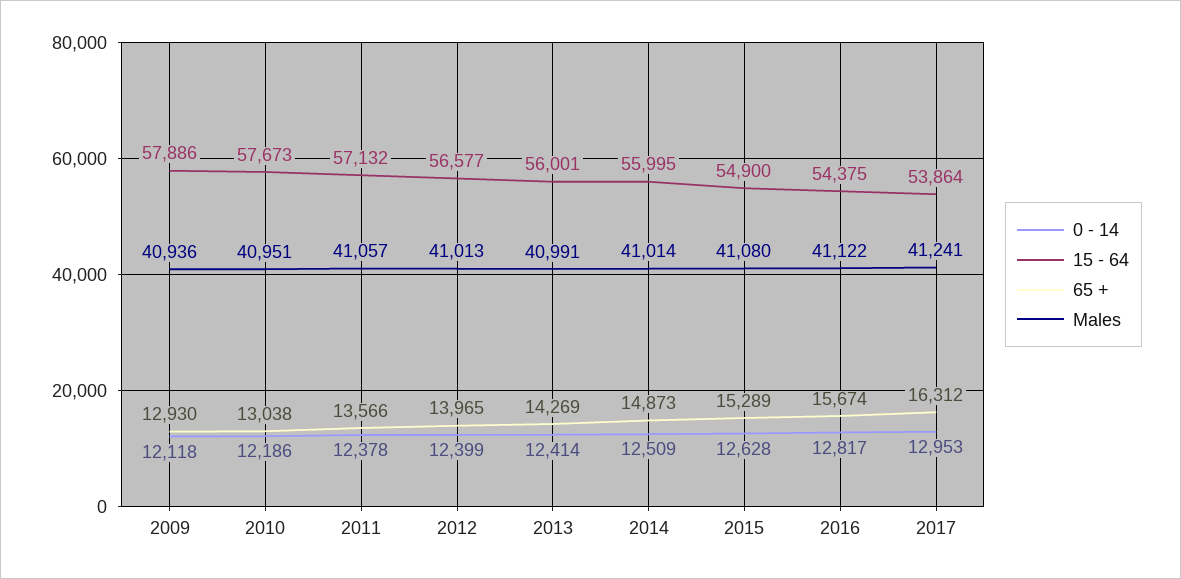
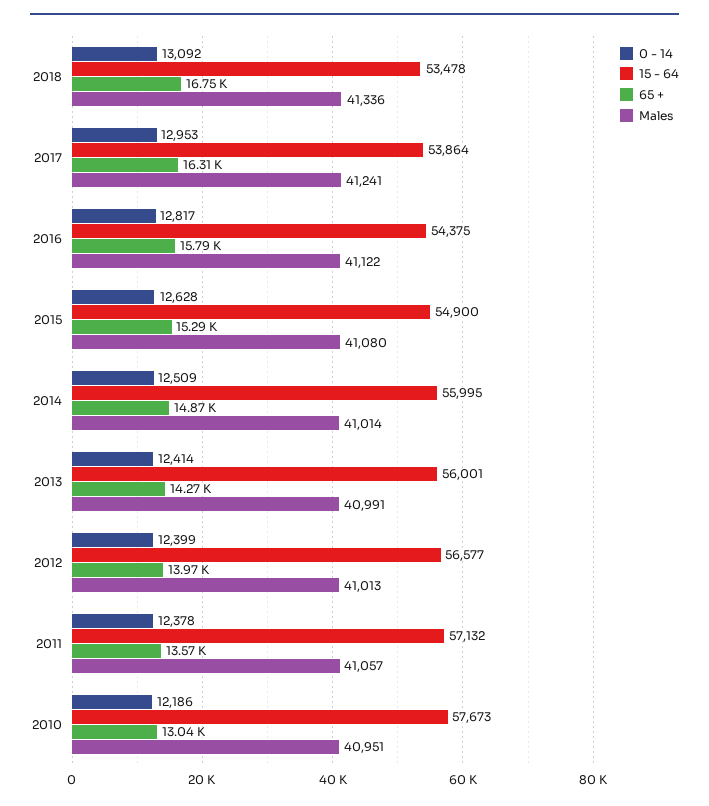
0 - 14, 2009: 12118 -> none
15 - 64, 2009: 57886 -> none
65 +, 2009: 12930 -> none
Males, 2009: 40936 -> none
65 +, 2016: 15674 -> 15790
0 - 14, 2018: none -> 13092
15 - 64, 2018: none -> 53478
65 +, 2018: none -> 16750
Males, 2018: none -> 41336

